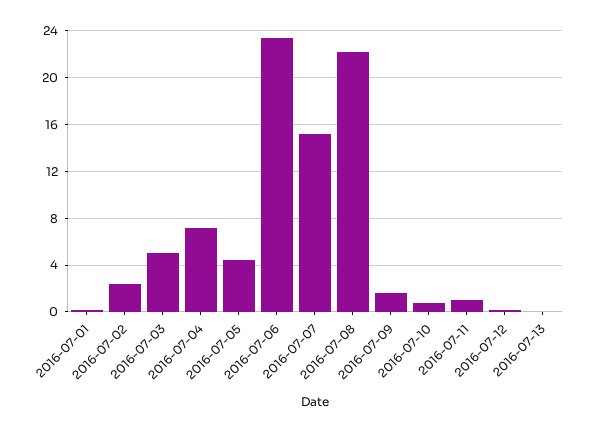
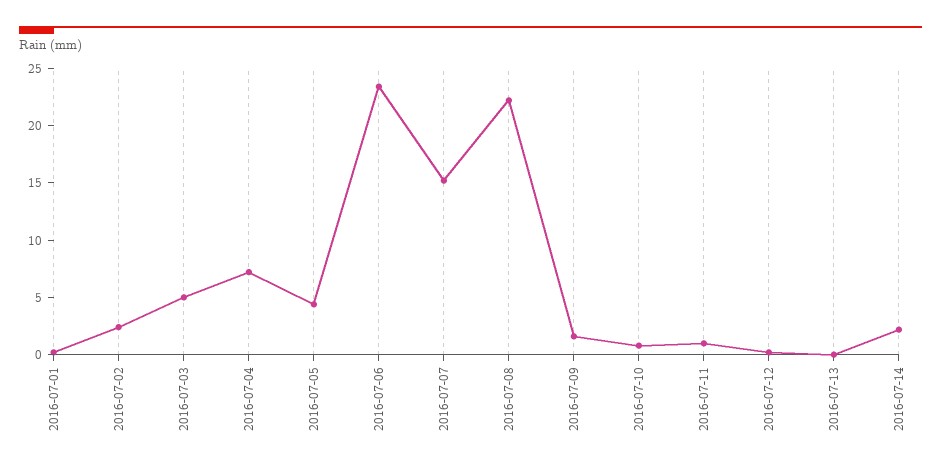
2016-07-14: none -> 2

